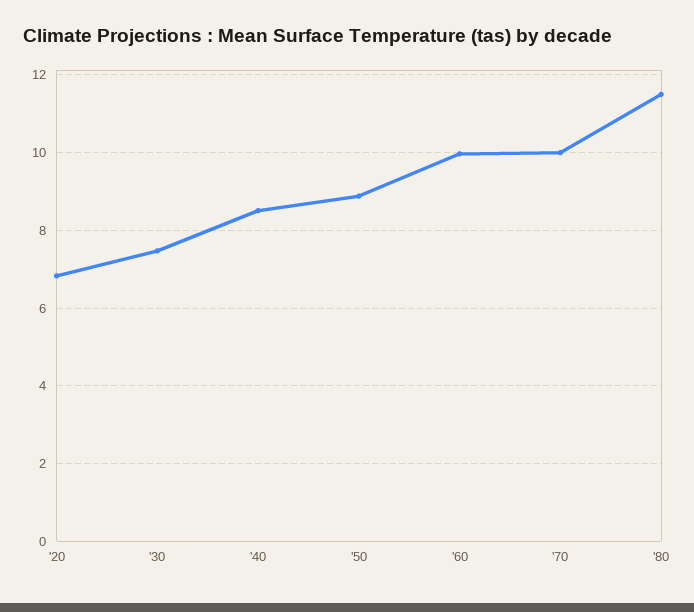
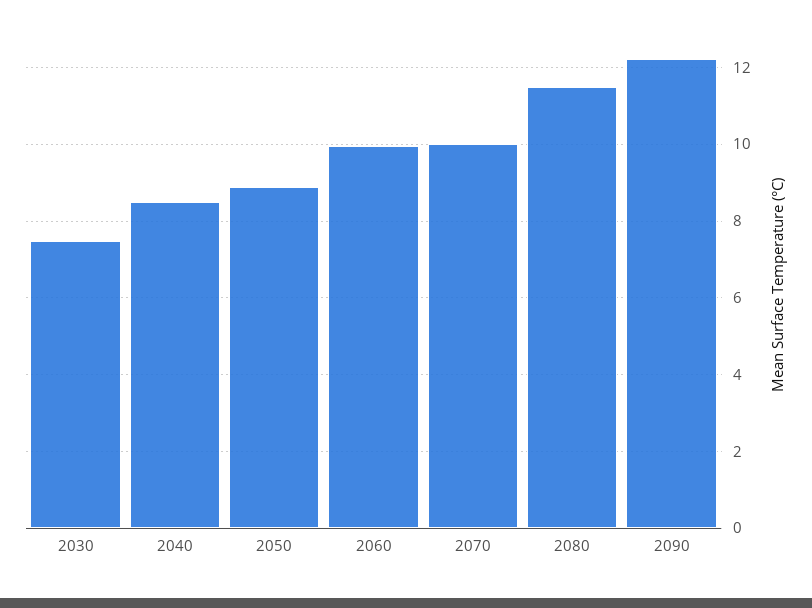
'20: 6.8 -> none
2090: none -> 12.2

